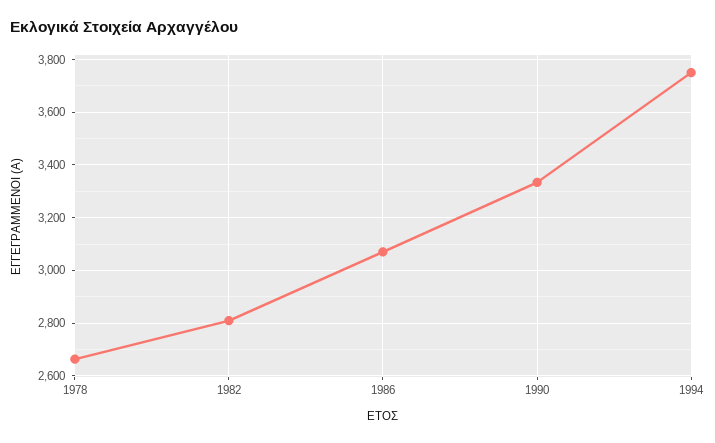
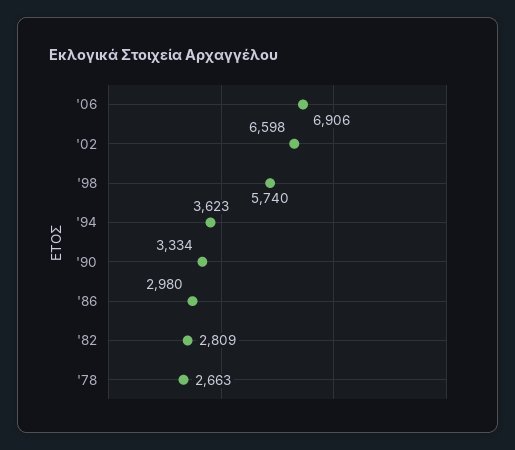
1986: 3075 -> 2980
1994: 3750 -> 3623
'06: none -> 6906
'02: none -> 6598
'98: none -> 5740

